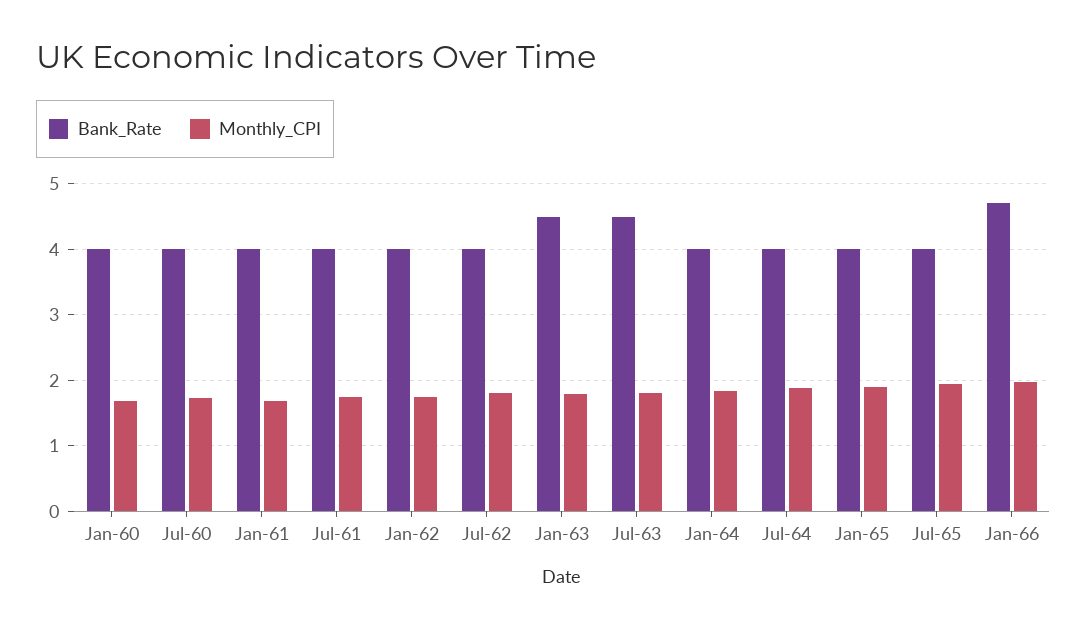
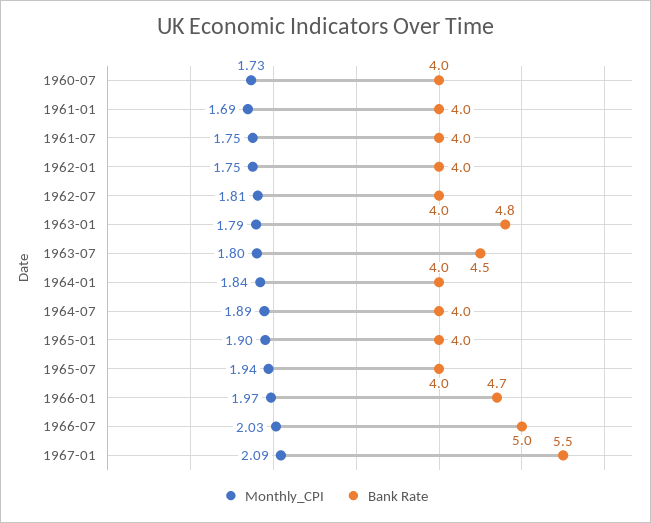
Bank_Rate, Jan-60: 4 -> none
Monthly_CPI, Jan-60: 1.7 -> none
Bank_Rate, Jan-63: 4.5 -> 4.8
Monthly_CPI, 1966-07: none -> 2.03
Bank_Rate, 1966-07: none -> 5
Monthly_CPI, 1967-01: none -> 2.09
Bank_Rate, 1967-01: none -> 5.5

